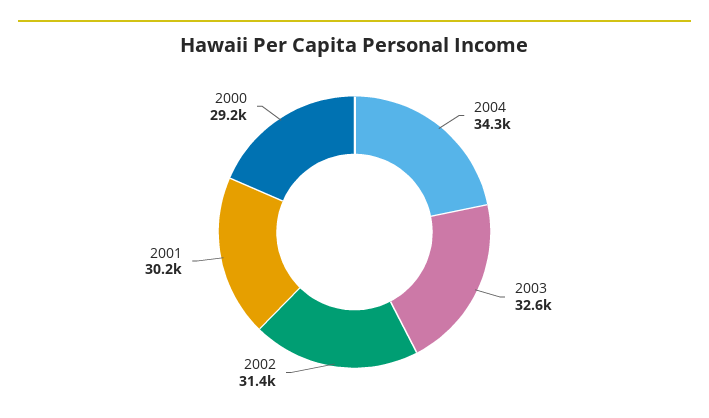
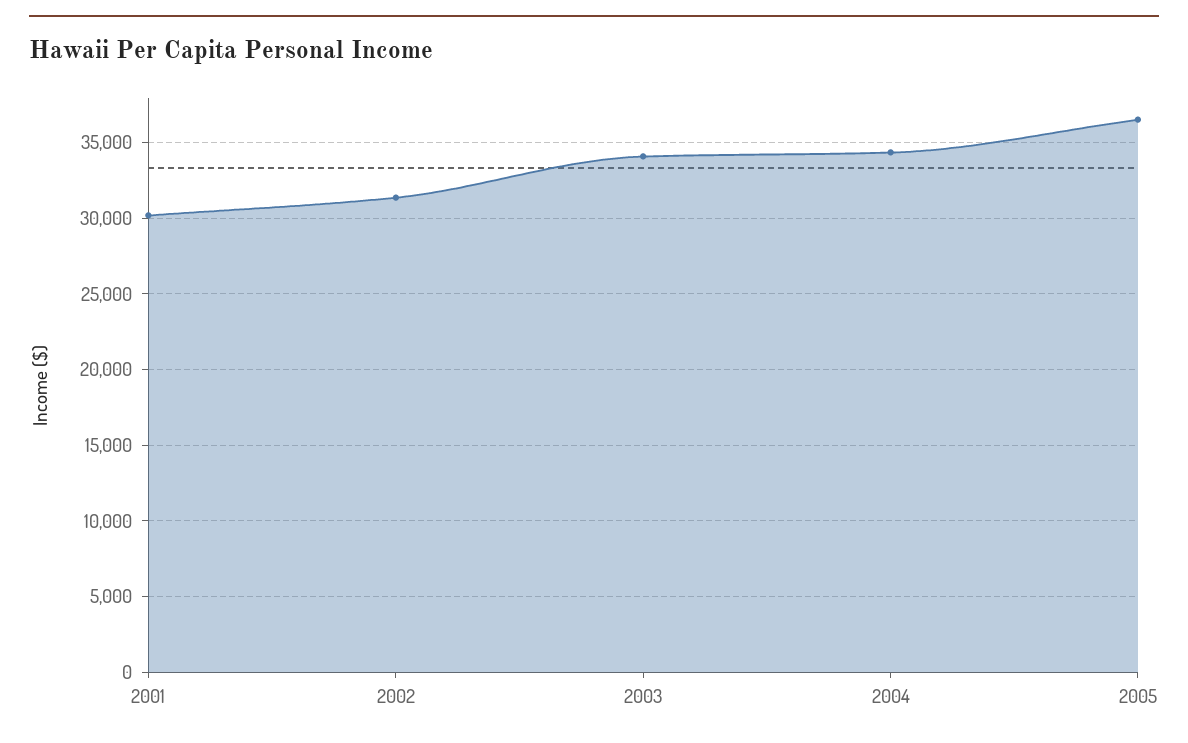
2003: 32600 -> 34000
2000: 29200 -> none
2005: none -> 36500

